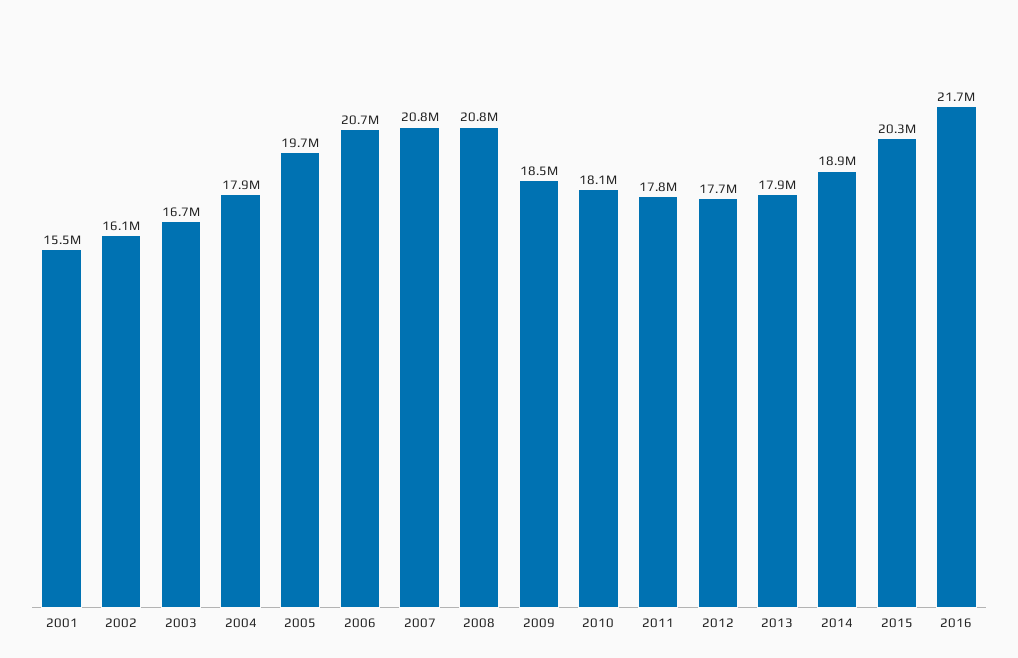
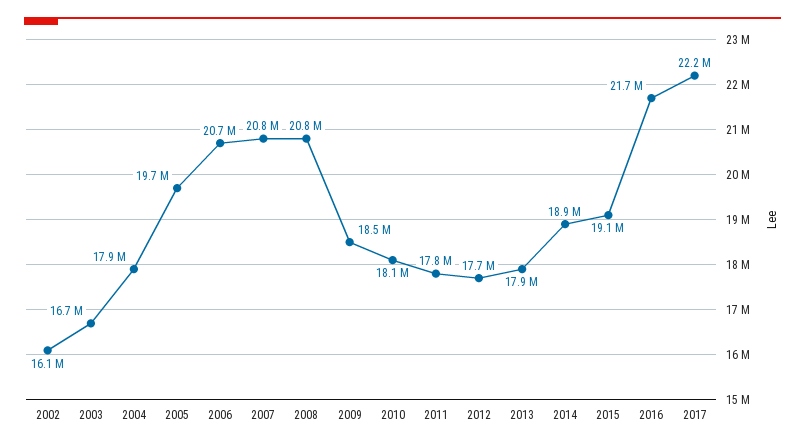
2001: 15500000 -> none
2015: 20300000 -> 19100000
2017: none -> 22200000

